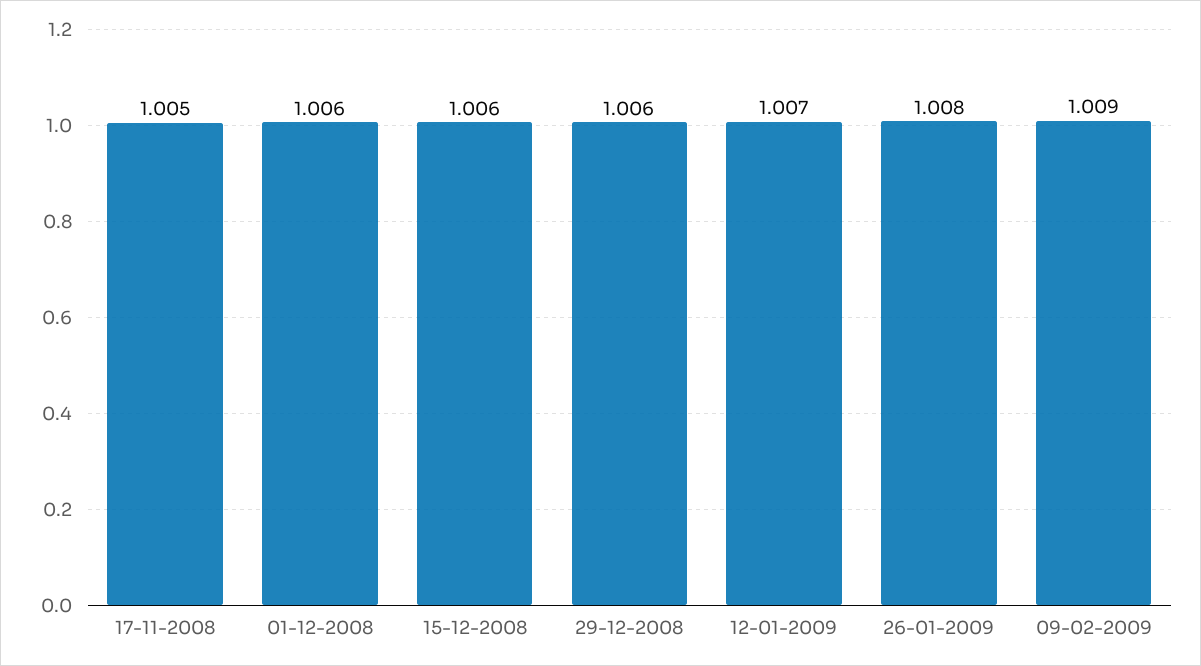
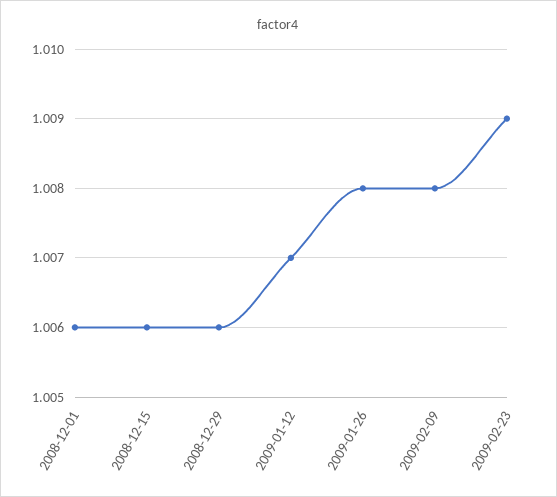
17-11-2008: 1.005 -> none
09-02-2009: 1.009 -> 1.008
2009-02-23: none -> 1.009

